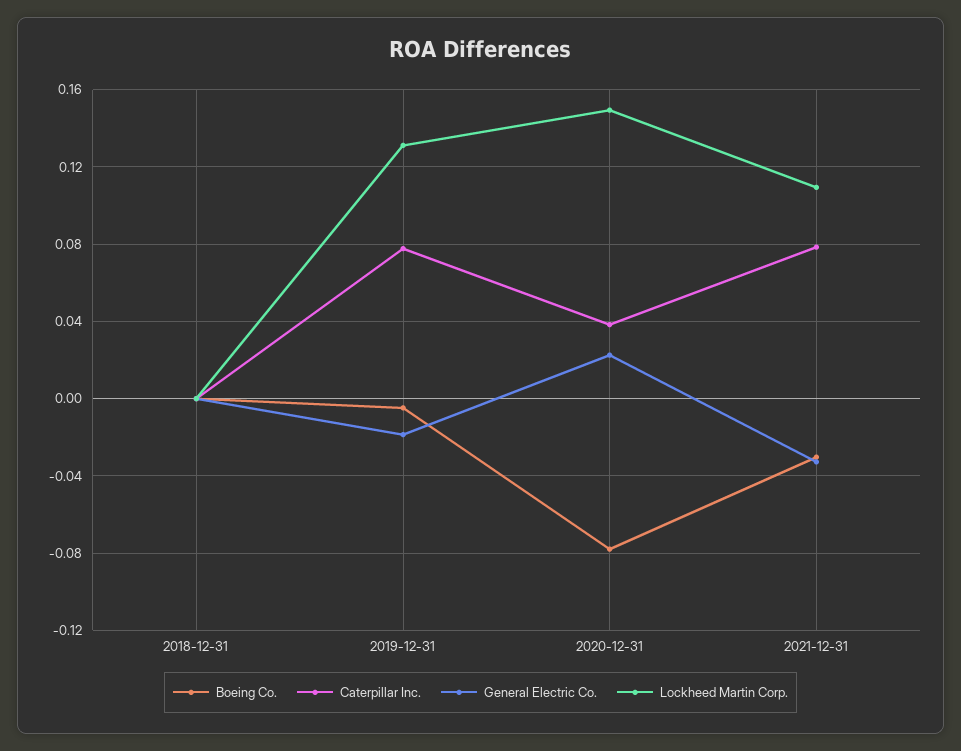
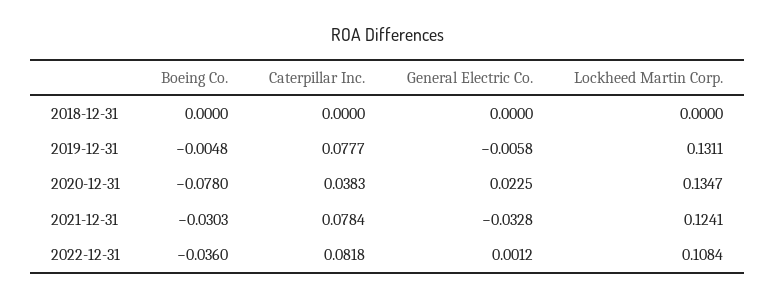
General Electric Co., 2019-12-31: -0.02 -> -0.0058
Lockheed Martin Corp., 2020-12-31: 0.15 -> 0.1347
Lockheed Martin Corp., 2021-12-31: 0.11 -> 0.1241
Boeing Co., 2022-12-31: none -> -0.036
Caterpillar Inc., 2022-12-31: none -> 0.0818
General Electric Co., 2022-12-31: none -> 0.0012
Lockheed Martin Corp., 2022-12-31: none -> 0.1084

